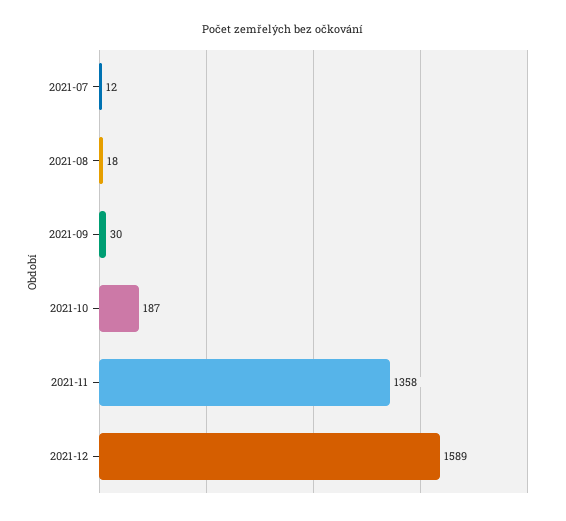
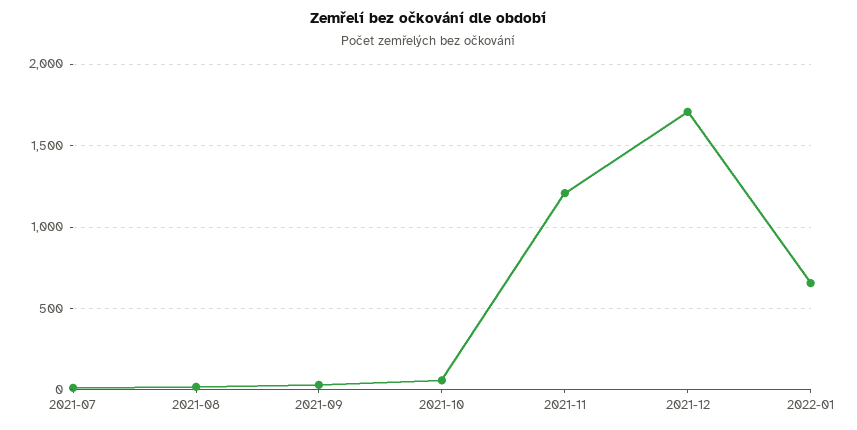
2021-10: 187 -> 50
2021-11: 1358 -> 1200
2021-12: 1589 -> 1700
2022-01: none -> 650

